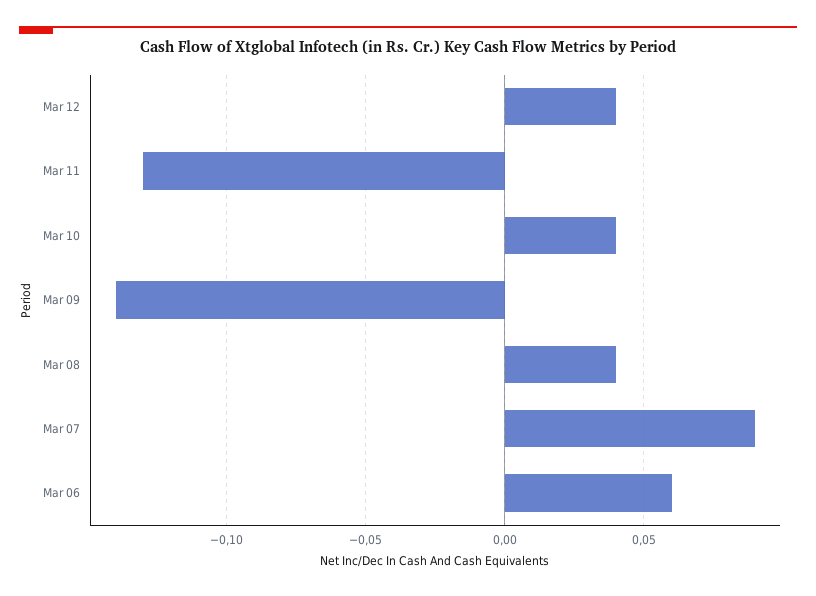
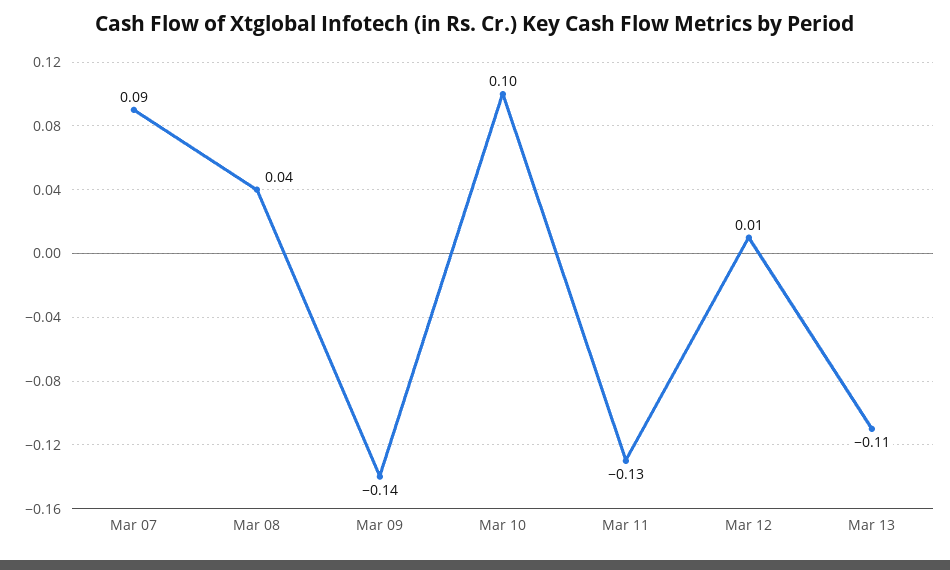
Mar 12: 0.04 -> 0.01
Mar 10: 0.04 -> 0.1
Mar 06: 0.06 -> none
Mar 13: none -> -0.11

